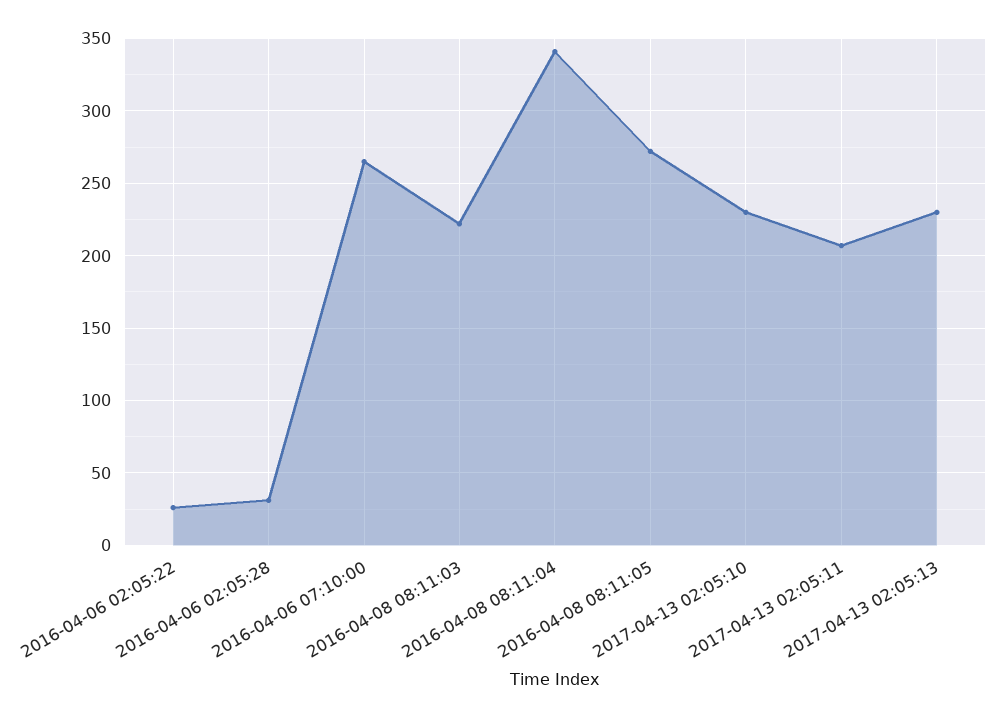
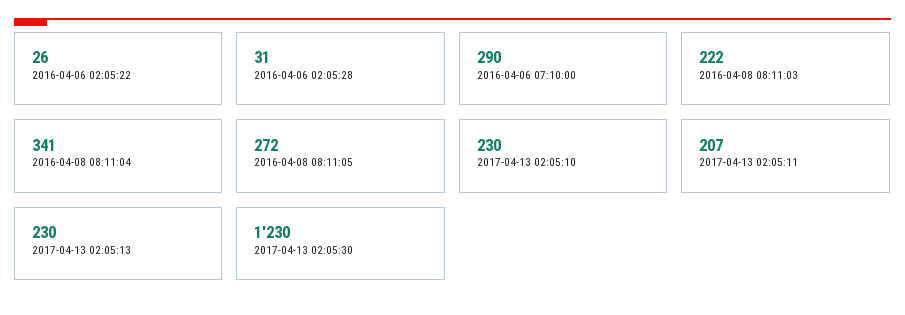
2016-04-06 07:10:00: 265 -> 290
2017-04-13 02:05:30: none -> 1230

